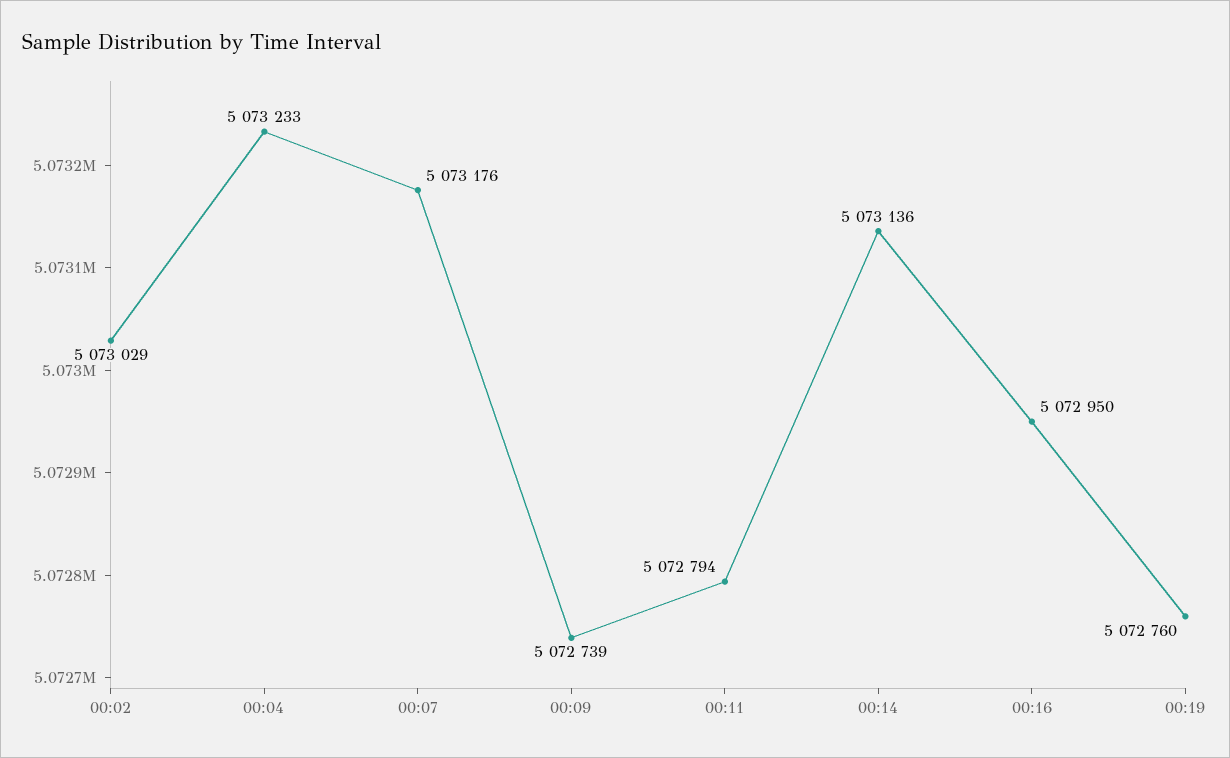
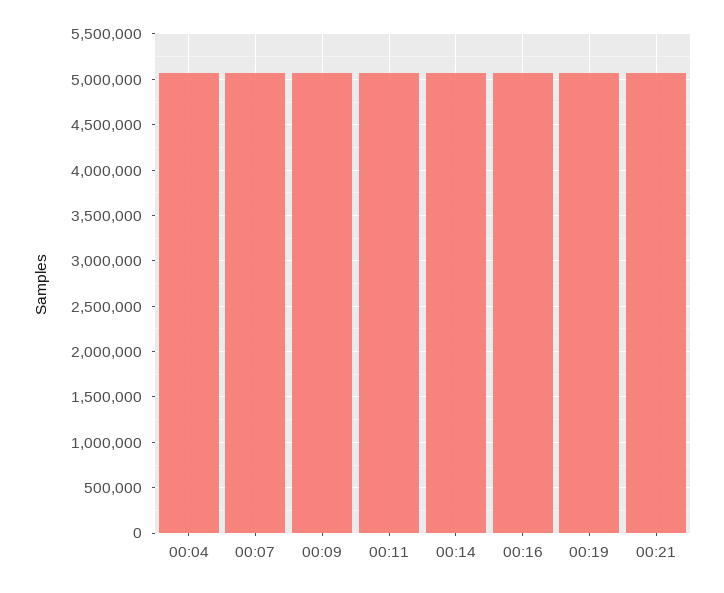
00:02: 5073029 -> none
00:21: none -> 5100000

